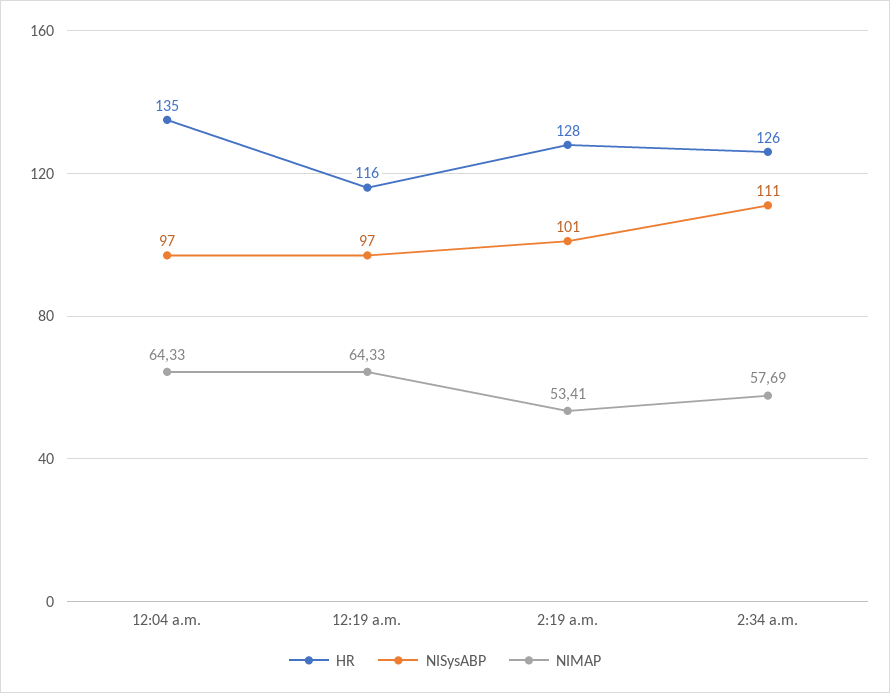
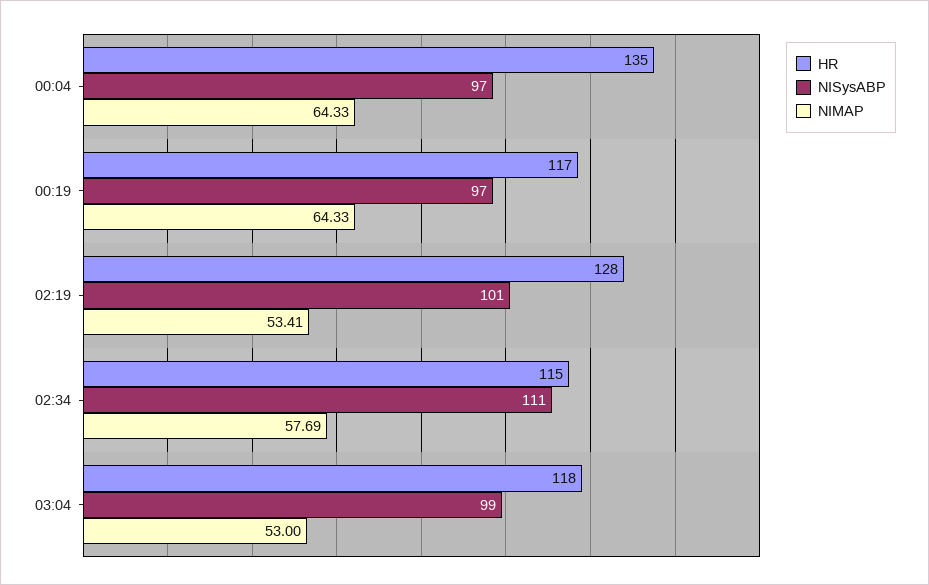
HR, 12:19 a.m.: 116 -> 117
HR, 2:34 a.m.: 126 -> 115
HR, 03:04: none -> 118
NISysABP, 03:04: none -> 99
NIMAP, 03:04: none -> 53

